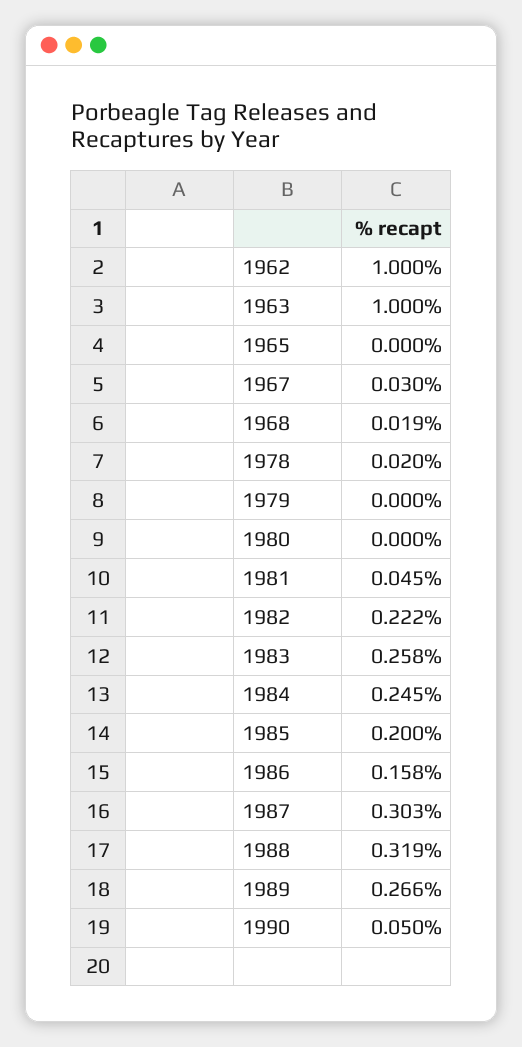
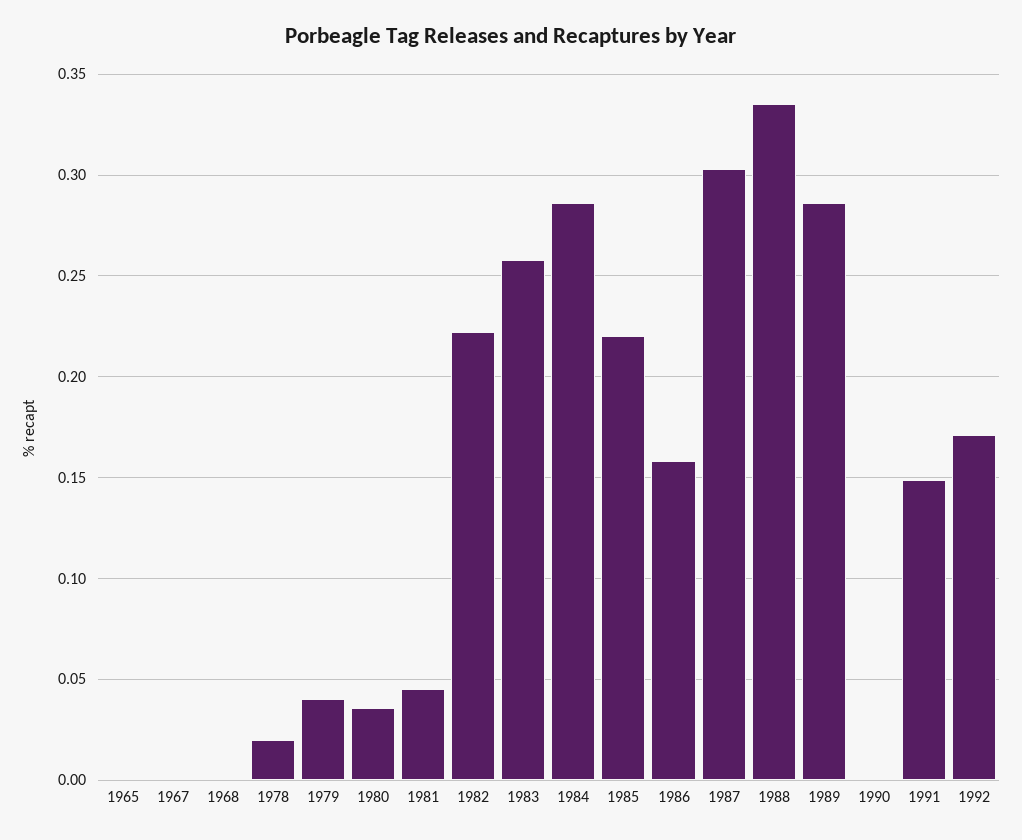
1962: 1 -> none
1963: 1 -> none
1967: 0.03 -> 0
1968: 0.019 -> 0
1979: 0 -> 0.04
1980: 0 -> 0.035
1984: 0.245 -> 0.285
1985: 0.2 -> 0.22
1988: 0.319 -> 0.335
1989: 0.266 -> 0.285
1990: 0.05 -> 0
1991: none -> 0.15
1992: none -> 0.17

